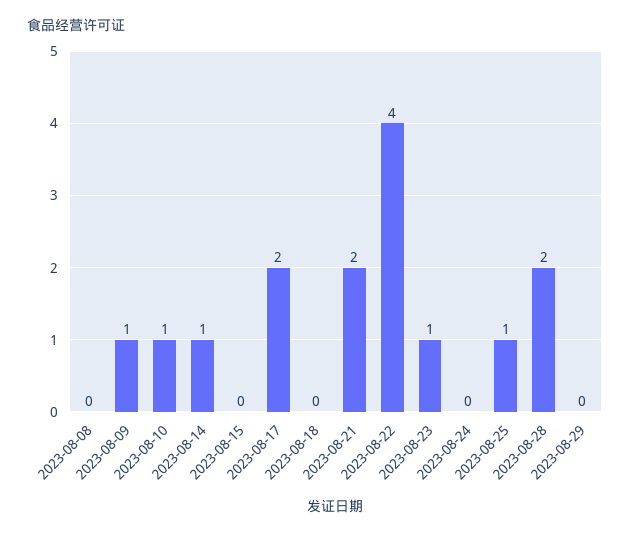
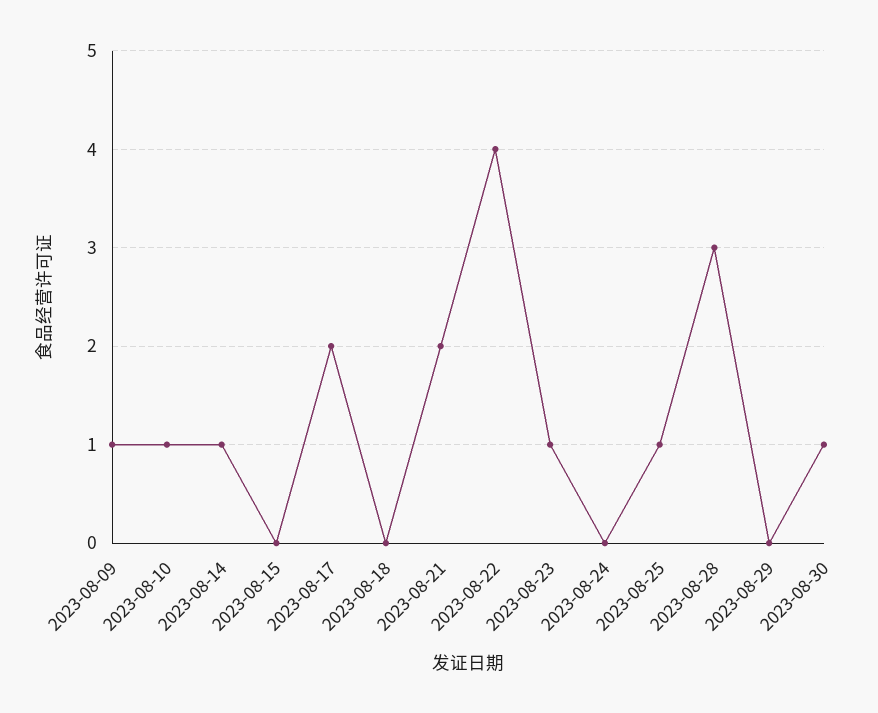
2023-08-08: 0 -> none
2023-08-28: 2 -> 3
2023-08-30: none -> 1

